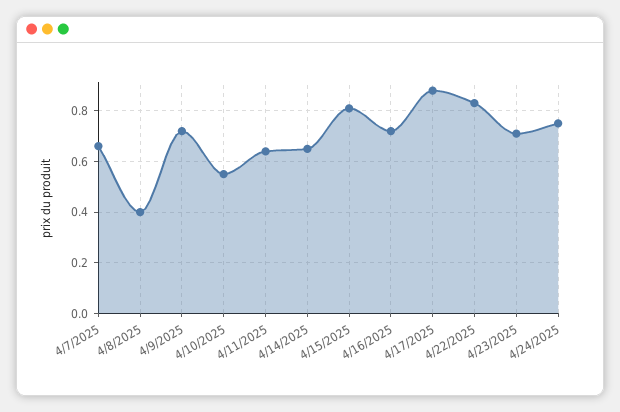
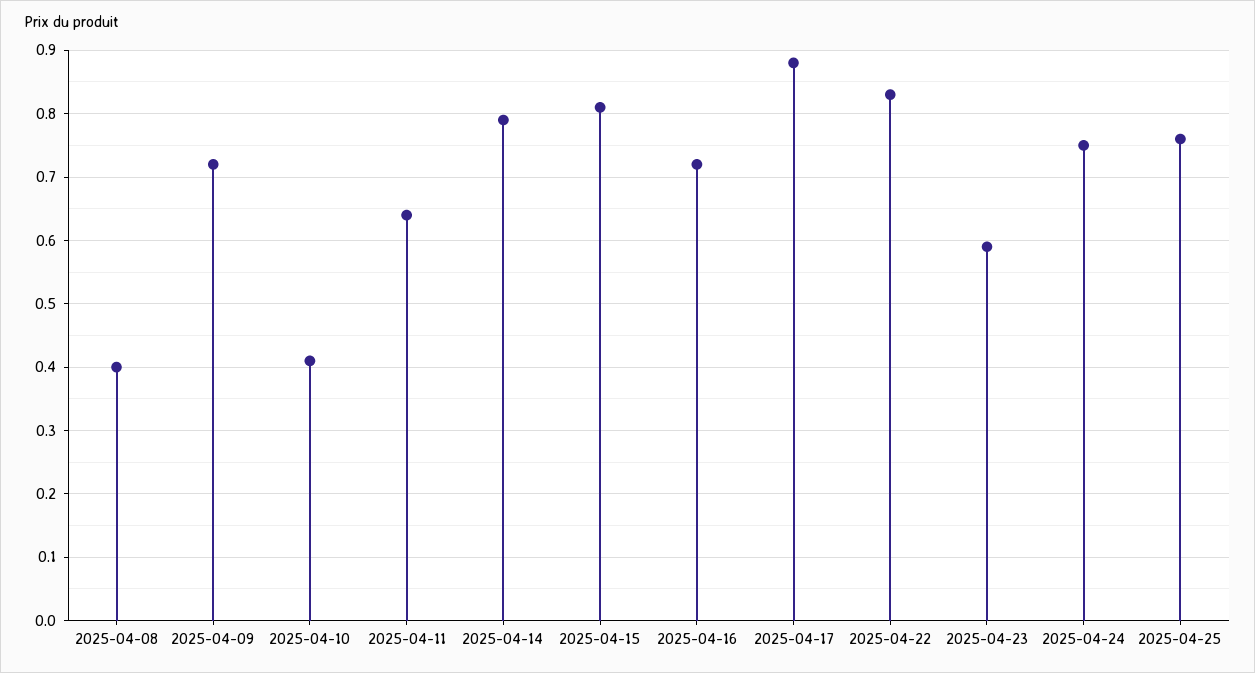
4/7/2025: 0.65 -> none
4/10/2025: 0.55 -> 0.41
4/14/2025: 0.65 -> 0.79
4/23/2025: 0.7 -> 0.59
2025-04-25: none -> 0.76

